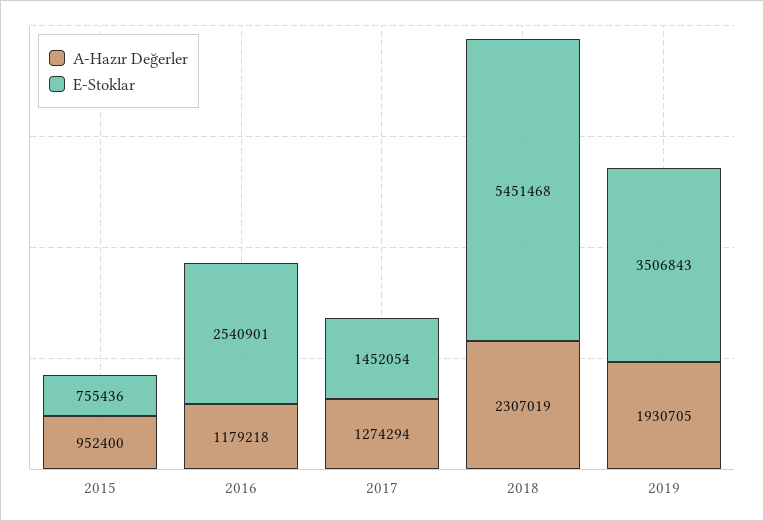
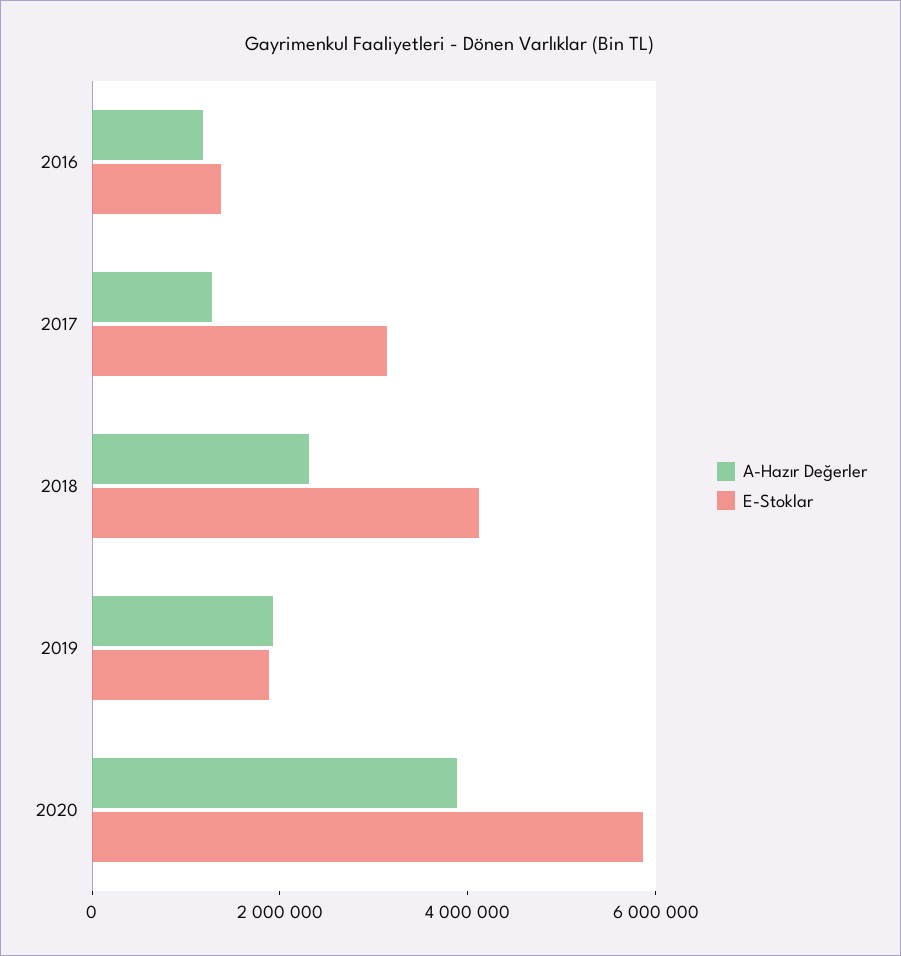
A-Hazır Değerler, 2015: 952400 -> none
E-Stoklar, 2015: 755436 -> none
E-Stoklar, 2016: 2540901 -> 1500000
E-Stoklar, 2017: 1452054 -> 3000000
E-Stoklar, 2018: 5451468 -> 4000000
E-Stoklar, 2019: 3506843 -> 2000000
A-Hazır Değerler, 2020: none -> 4000000
E-Stoklar, 2020: none -> 6000000

